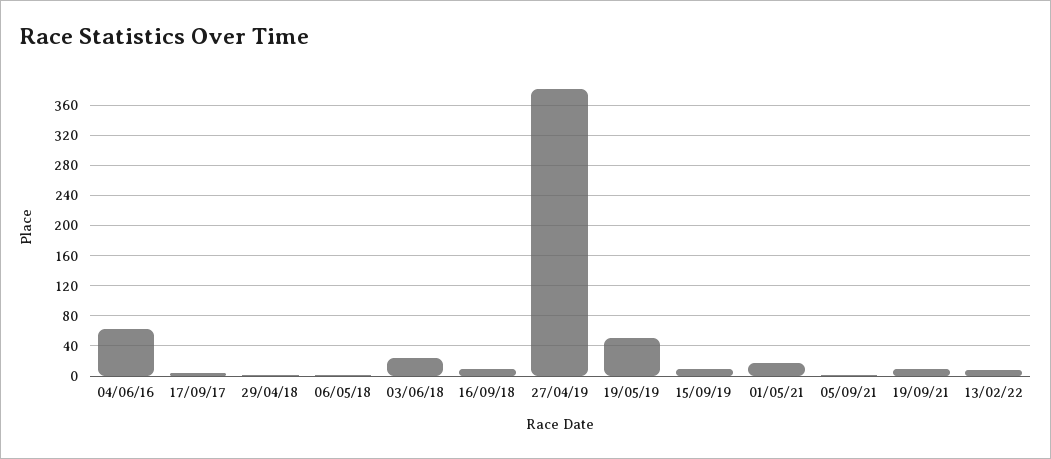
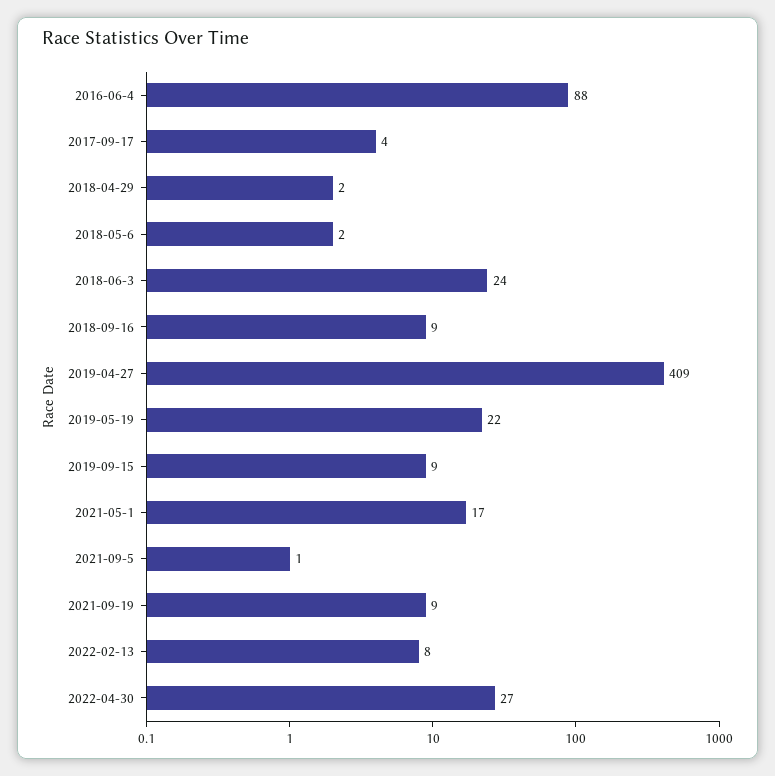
04/06/16: 60 -> 88
27/04/19: 380 -> 409
19/05/19: 50 -> 22
2022-04-30: none -> 27

